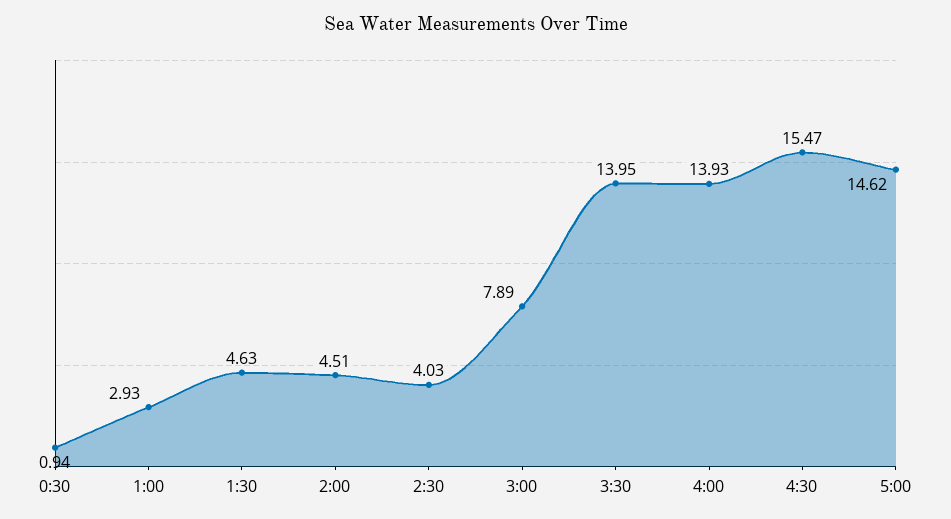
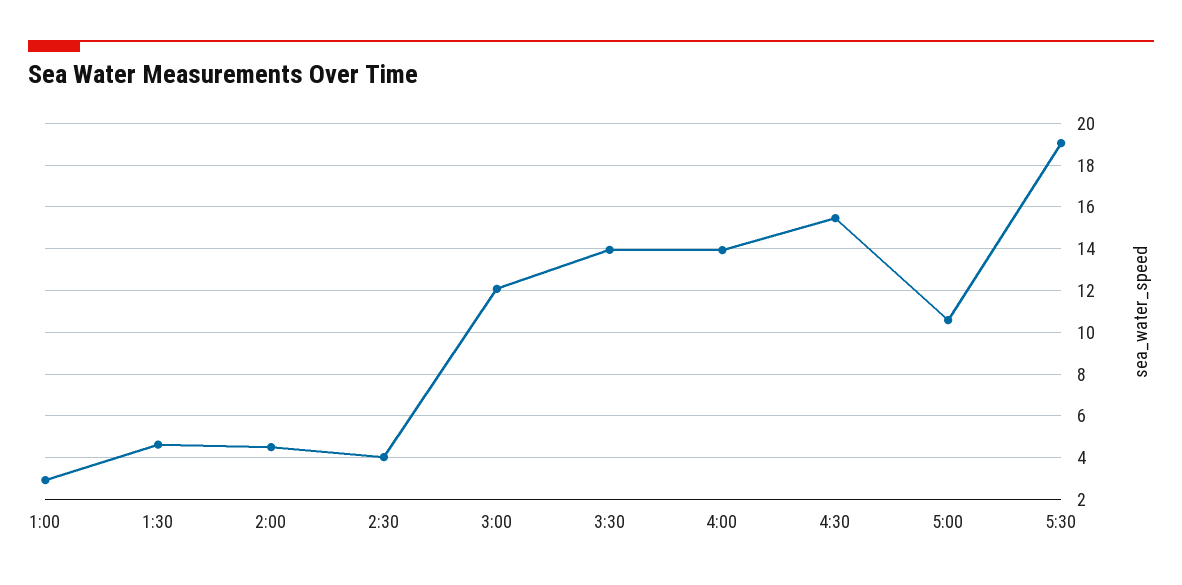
0:30: 0.94 -> none
3:00: 7.89 -> 12
5:00: 14.62 -> 10.5
5:30: none -> 19

